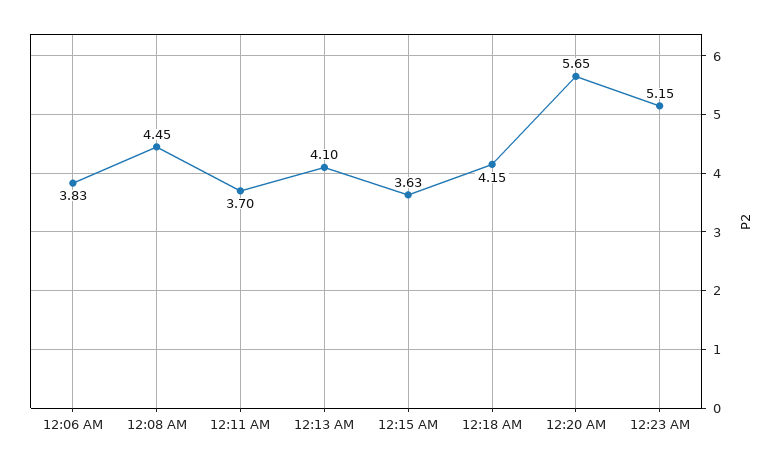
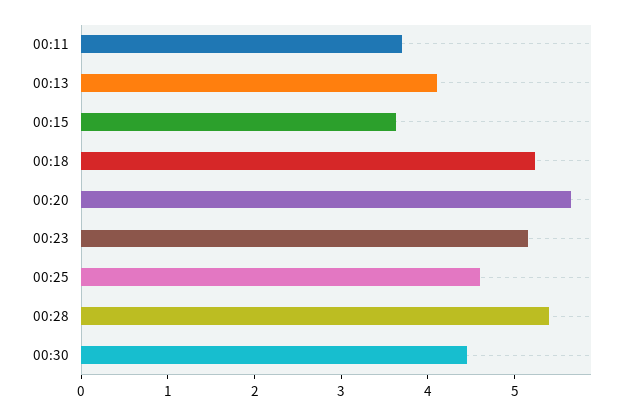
12:06 AM: 3.83 -> none
12:08 AM: 4.45 -> none
12:18 AM: 4.15 -> 5.2
00:25: none -> 4.6
00:28: none -> 5.4
00:30: none -> 4.4

